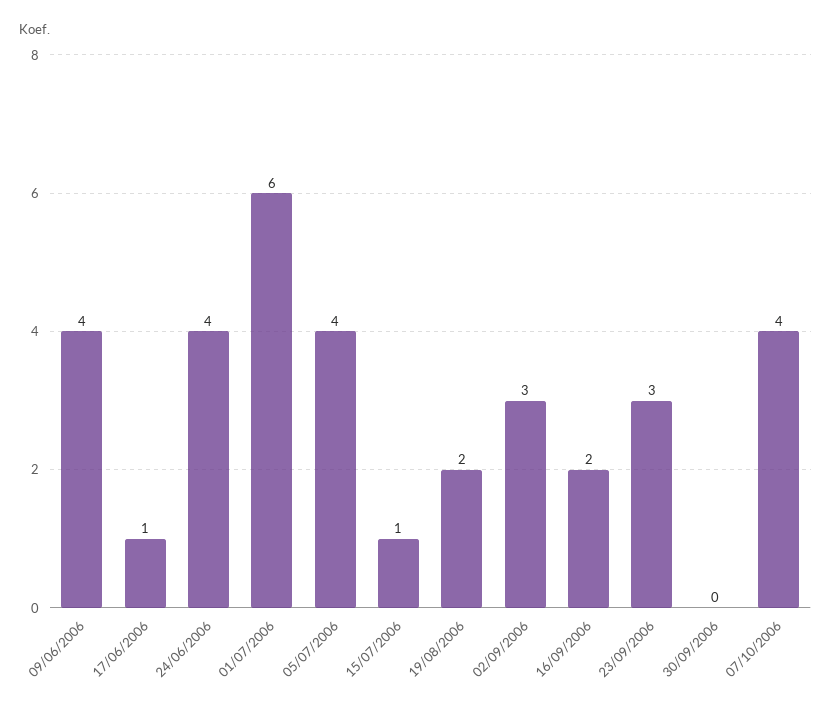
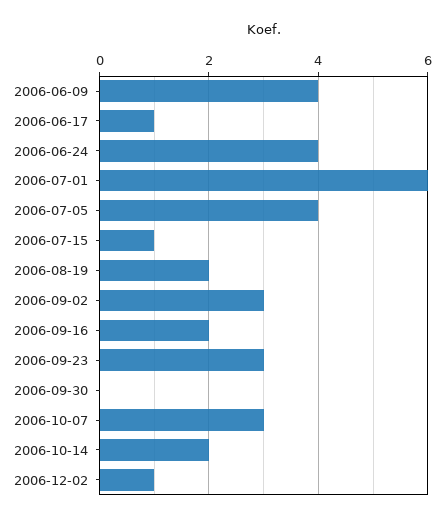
07/10/2006: 4 -> 3
2006-10-14: none -> 2
2006-12-02: none -> 1

